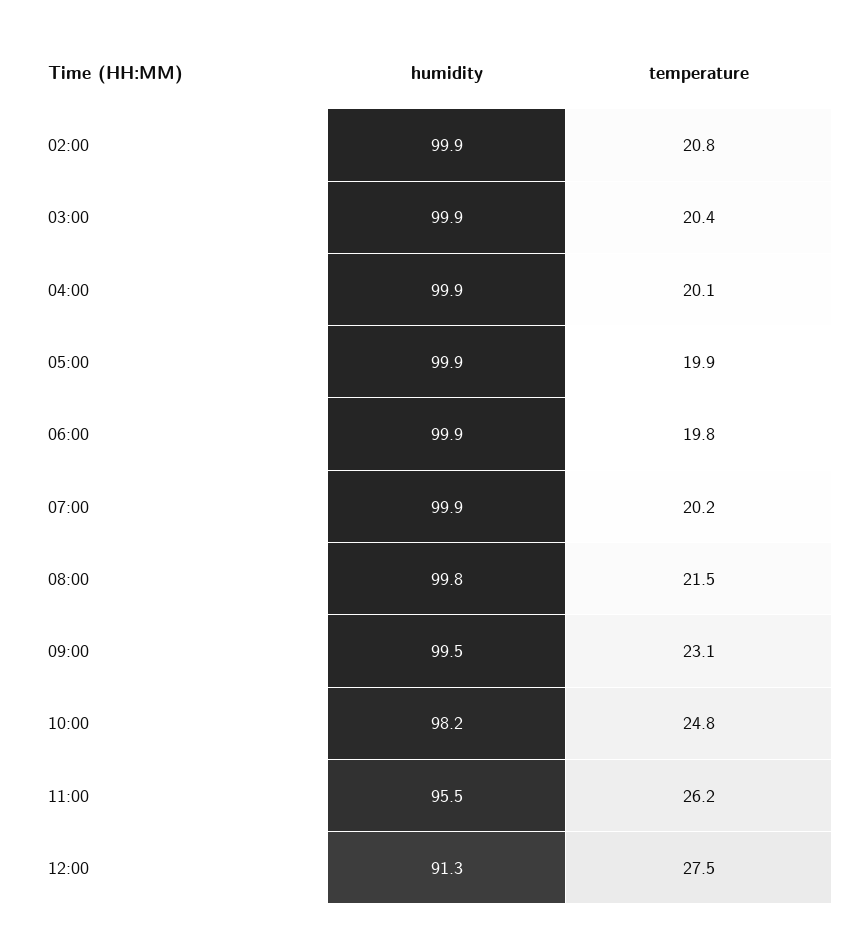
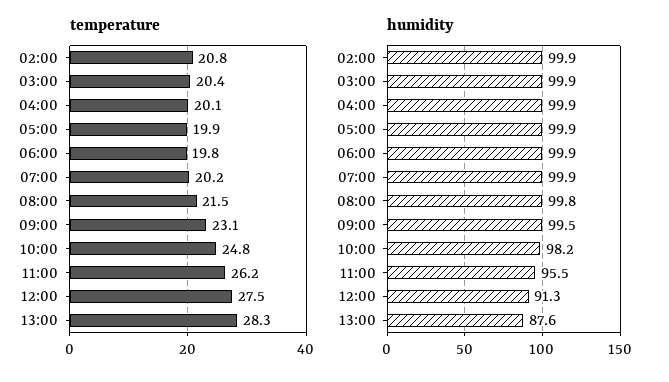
temperature, 13:00: none -> 28.3
humidity, 13:00: none -> 87.6

